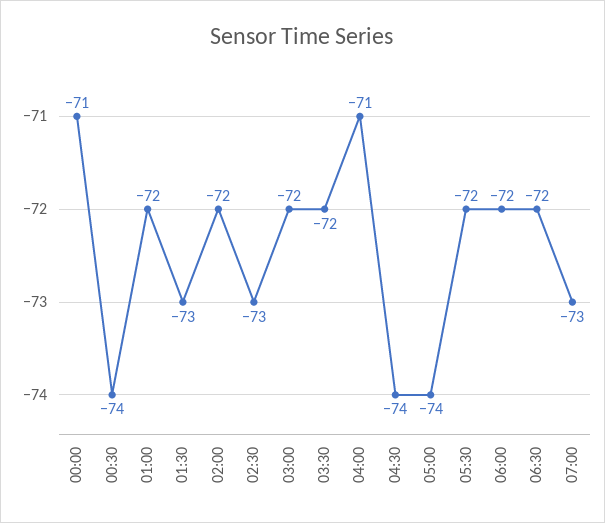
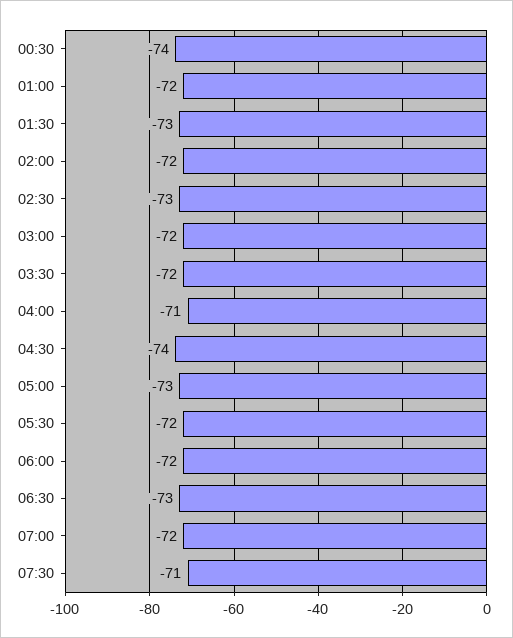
00:00: -71 -> none
05:00: -74 -> -73
06:30: -72 -> -73
07:00: -73 -> -72
07:30: none -> -71

